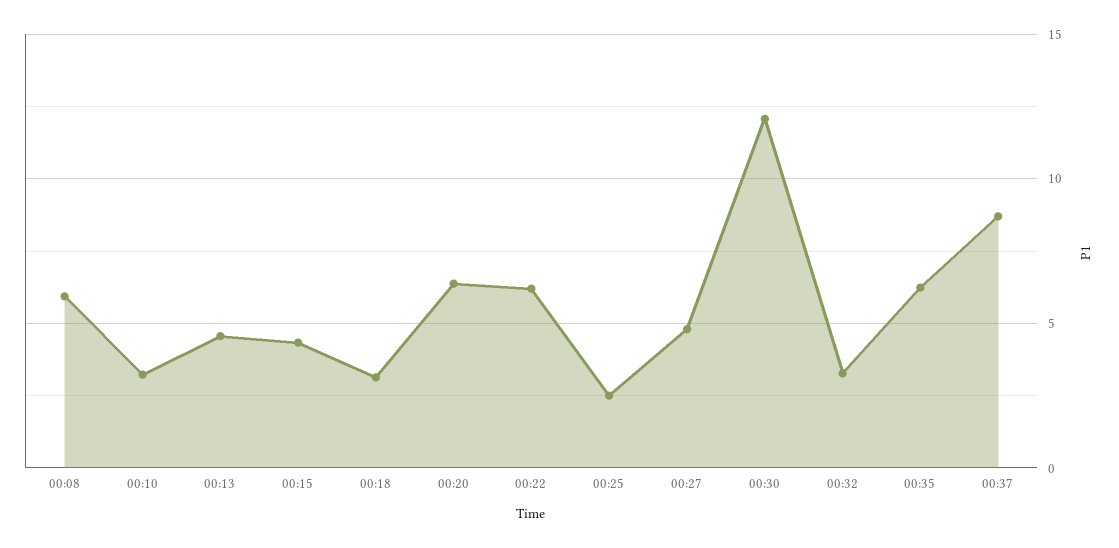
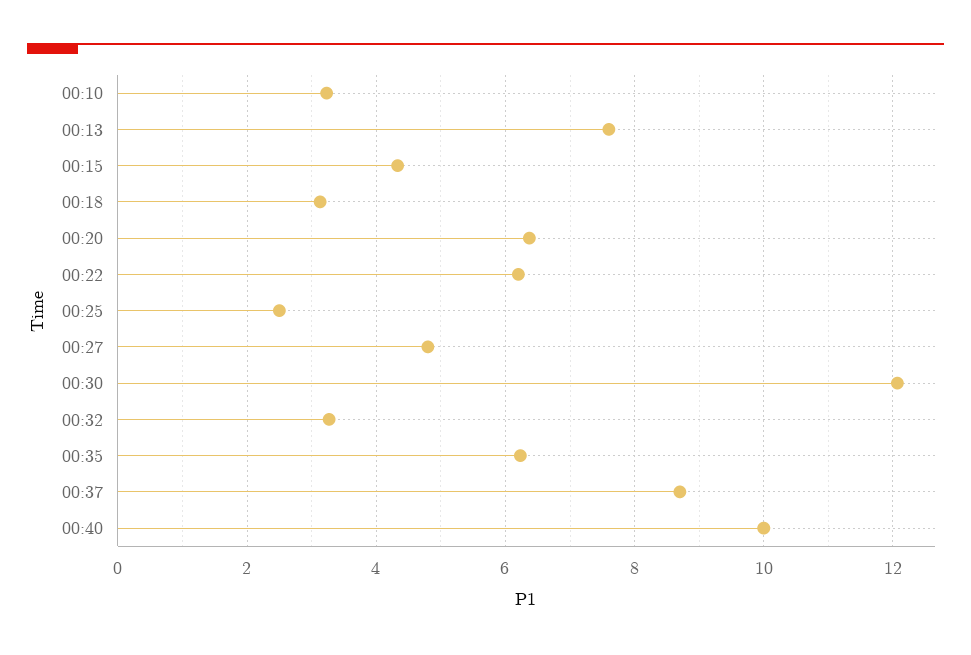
00:08: 6 -> none
00:13: 4.5 -> 7.6
00:40: none -> 10

